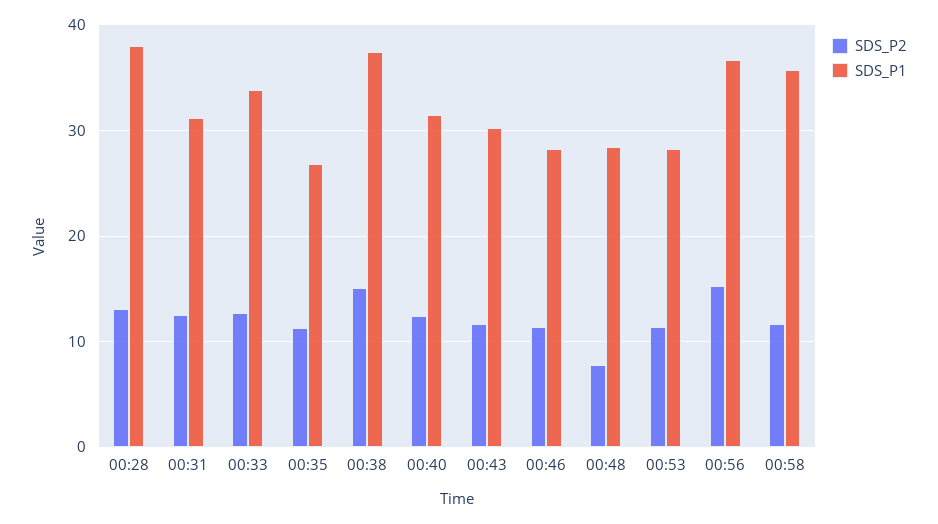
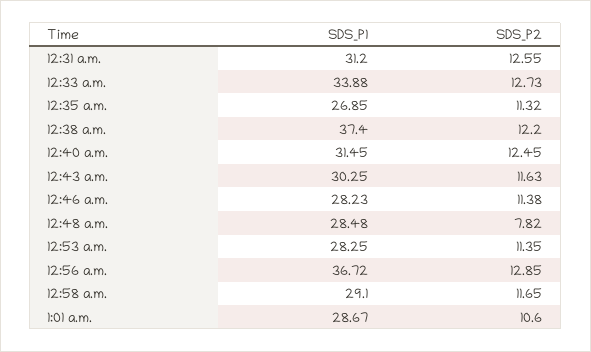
SDS_P2, 00:28: 13 -> none
SDS_P1, 00:28: 38 -> none
SDS_P2, 00:38: 15 -> 12.2
SDS_P2, 00:56: 15 -> 12.85
SDS_P1, 00:58: 36 -> 29.1
SDS_P1, 1:01 a.m.: none -> 28.67
SDS_P2, 1:01 a.m.: none -> 10.6

